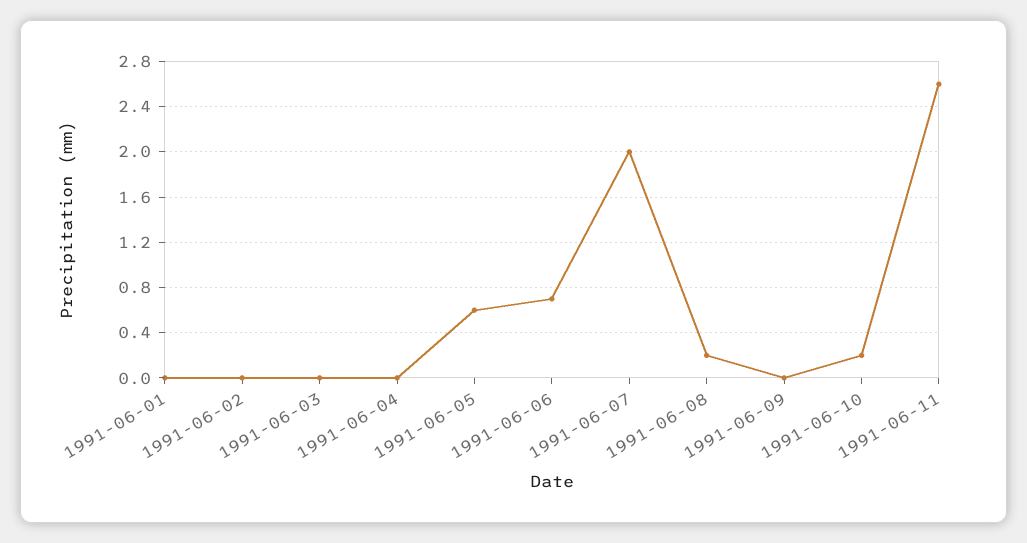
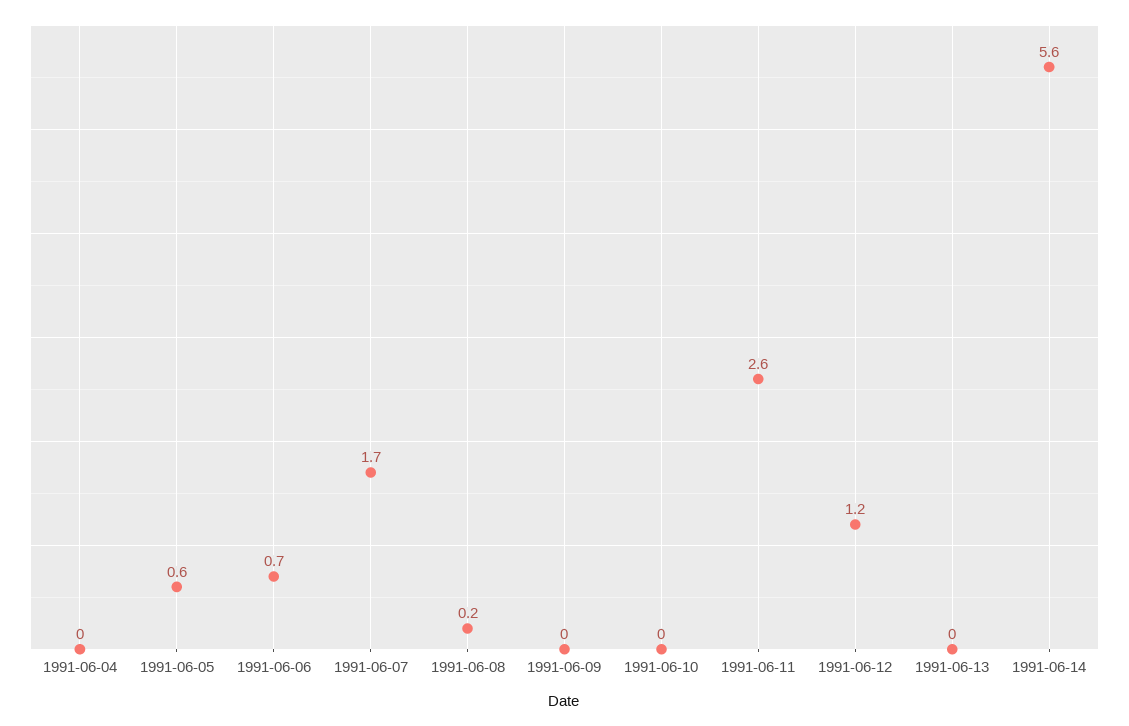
1991-06-01: 0 -> none
1991-06-02: 0 -> none
1991-06-03: 0 -> none
1991-06-07: 2 -> 1.7
1991-06-10: 0.2 -> 0
1991-06-12: none -> 1.2
1991-06-13: none -> 0
1991-06-14: none -> 5.6

